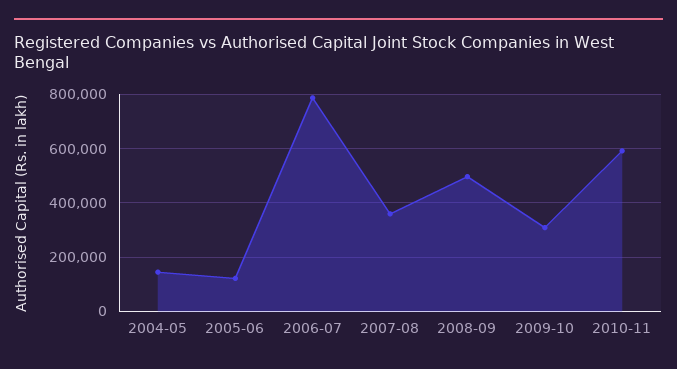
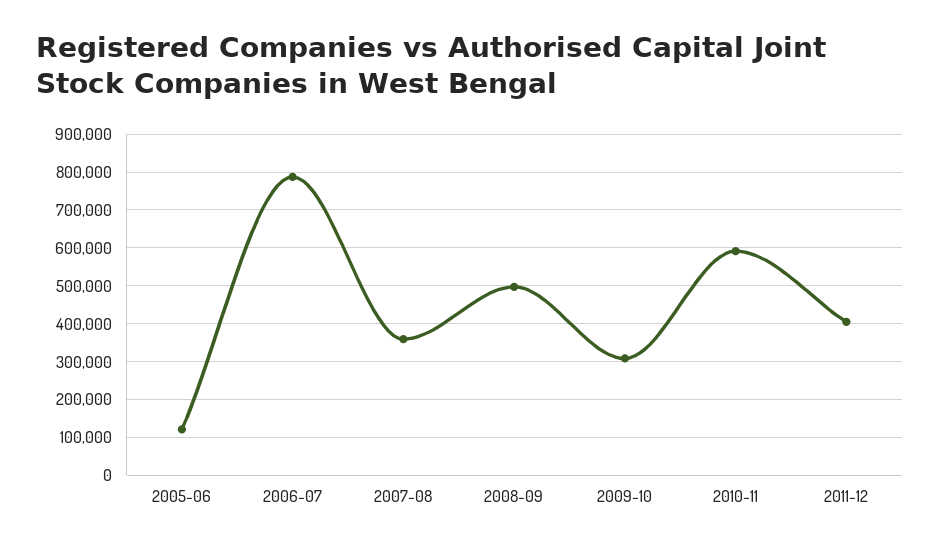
2004-05: 150000 -> none
2011-12: none -> 400000

